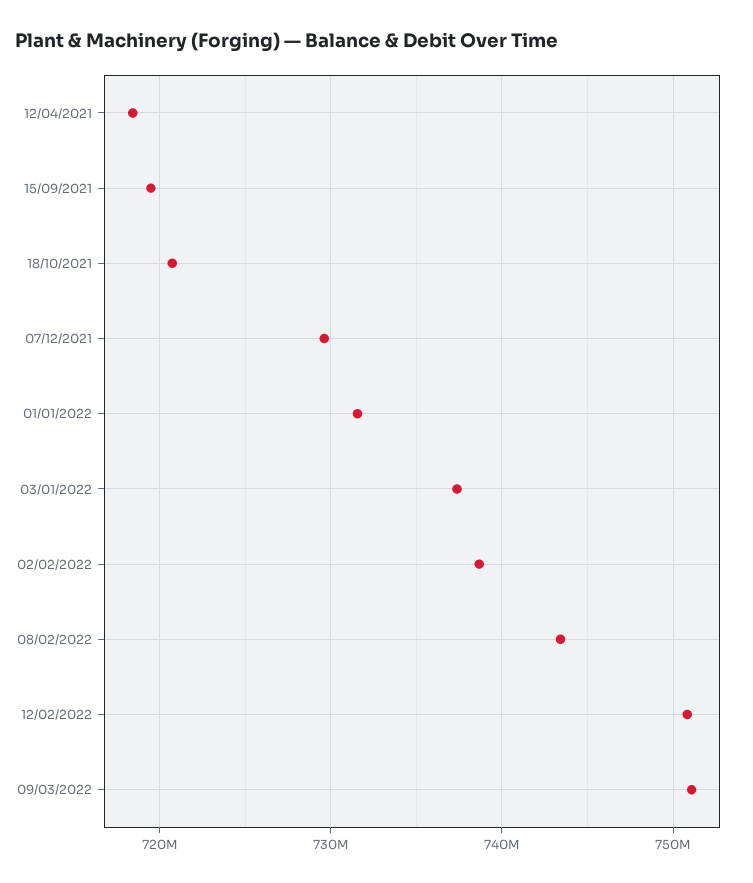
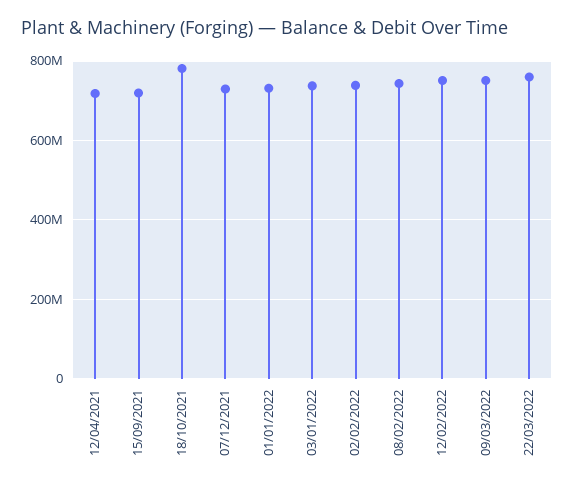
18/10/2021: 721000000 -> 780000000
22/03/2022: none -> 760000000

